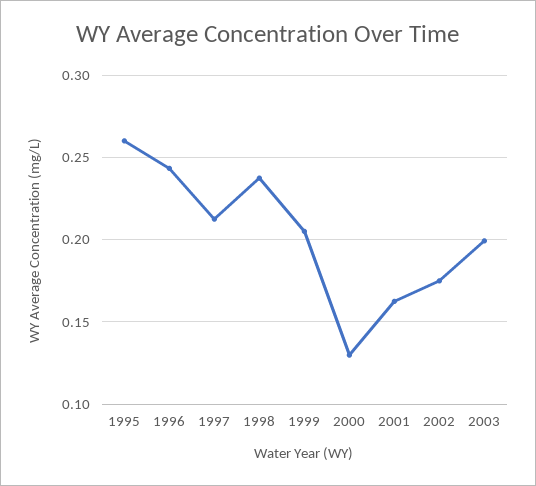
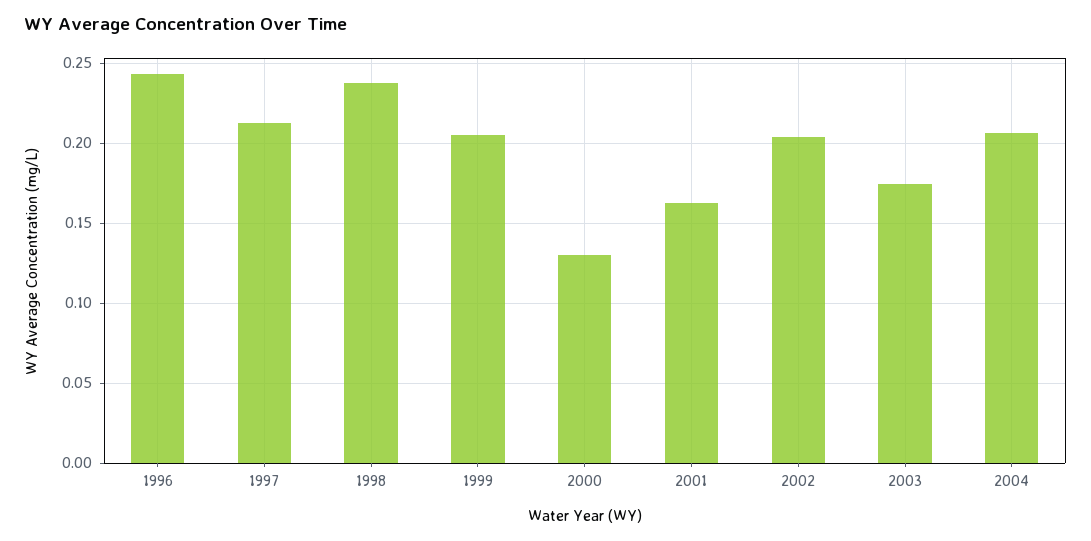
1995: 0.26 -> none
2002: 0.175 -> 0.205
2003: 0.2 -> 0.175
2004: none -> 0.205

